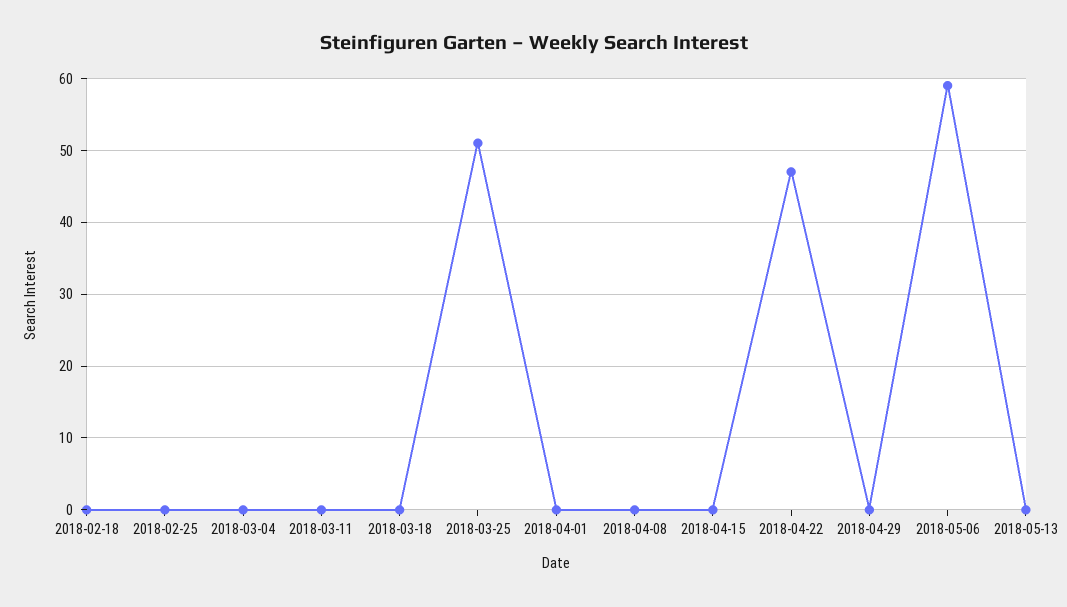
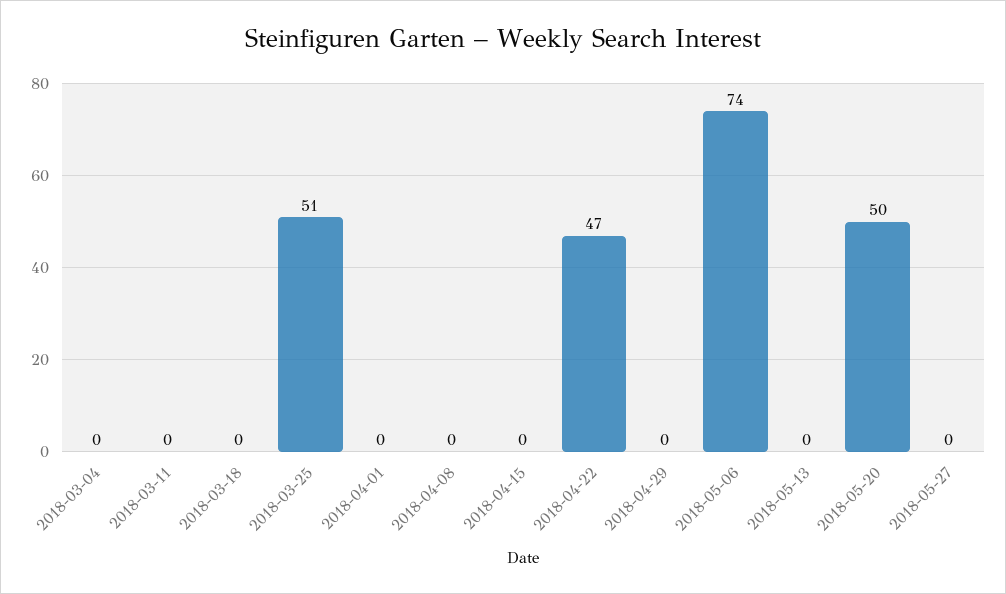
2018-02-18: 0 -> none
2018-02-25: 0 -> none
2018-05-06: 59 -> 74
2018-05-20: none -> 50
2018-05-27: none -> 0

